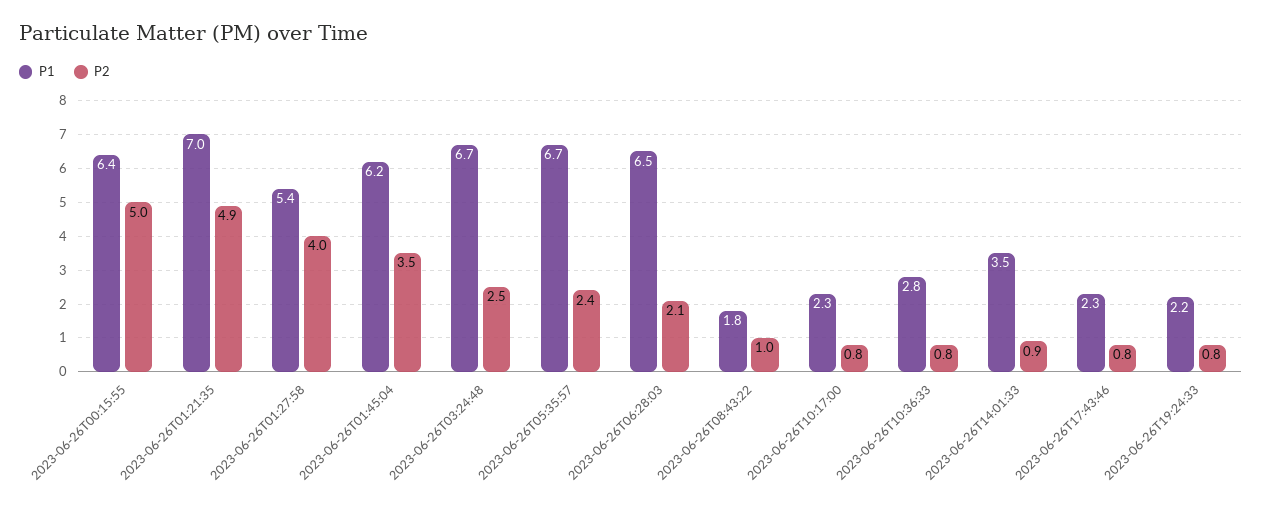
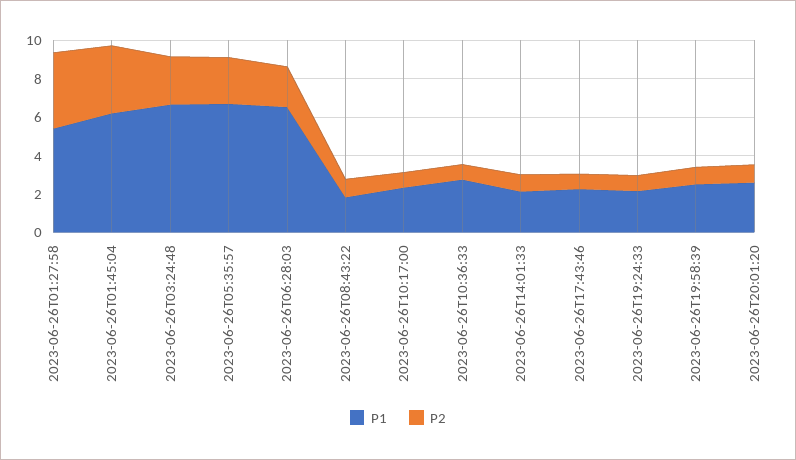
P1, 2023-06-26T00:15:55: 6.4 -> none
P2, 2023-06-26T00:15:55: 5 -> none
P1, 2023-06-26T01:21:35: 7 -> none
P2, 2023-06-26T01:21:35: 4.9 -> none
P1, 2023-06-26T14:01:33: 3.5 -> 2
P1, 2023-06-26T19:58:39: none -> 2.5
P2, 2023-06-26T19:58:39: none -> 1
P1, 2023-06-26T20:01:20: none -> 2.5
P2, 2023-06-26T20:01:20: none -> 1

